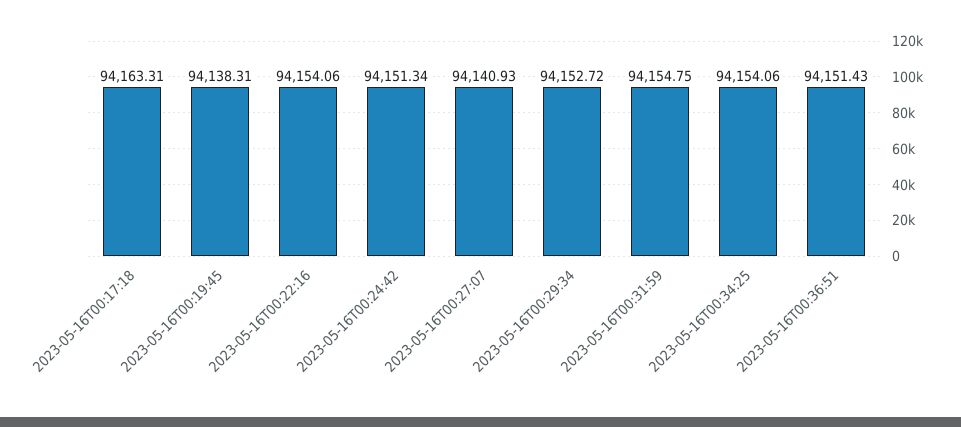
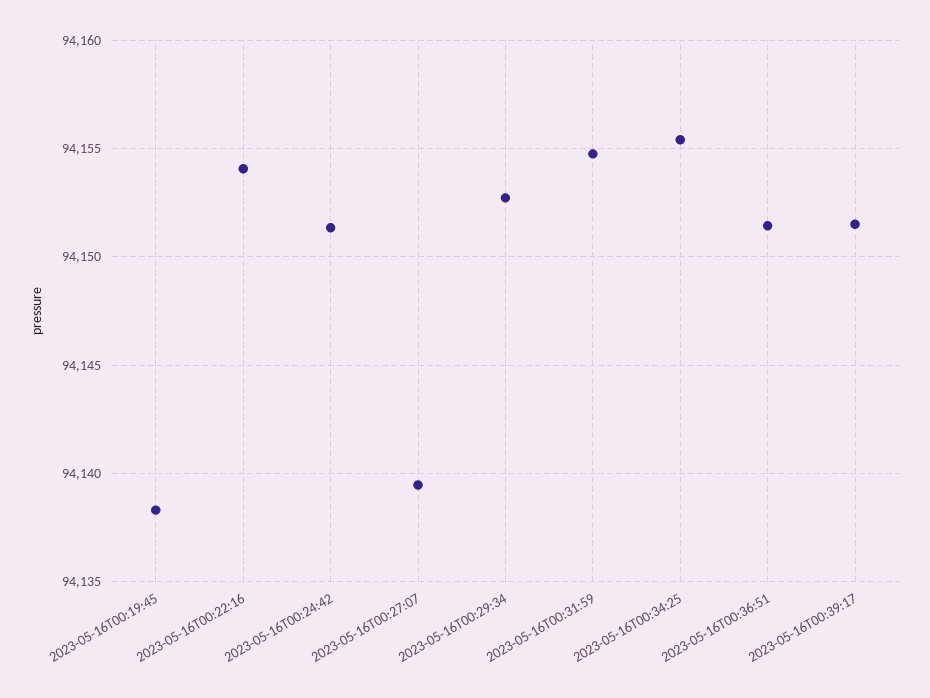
2023-05-16T00:17:18: 94163.31 -> none
2023-05-16T00:27:07: 94140.93 -> 94139.5
2023-05-16T00:34:25: 94154.06 -> 94155.5
2023-05-16T00:39:17: none -> 94151.5

